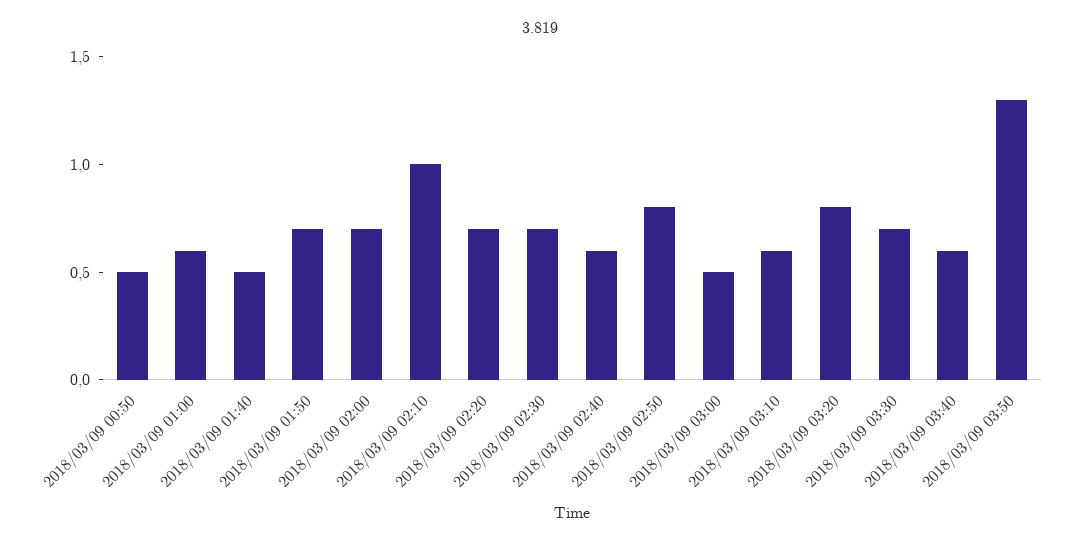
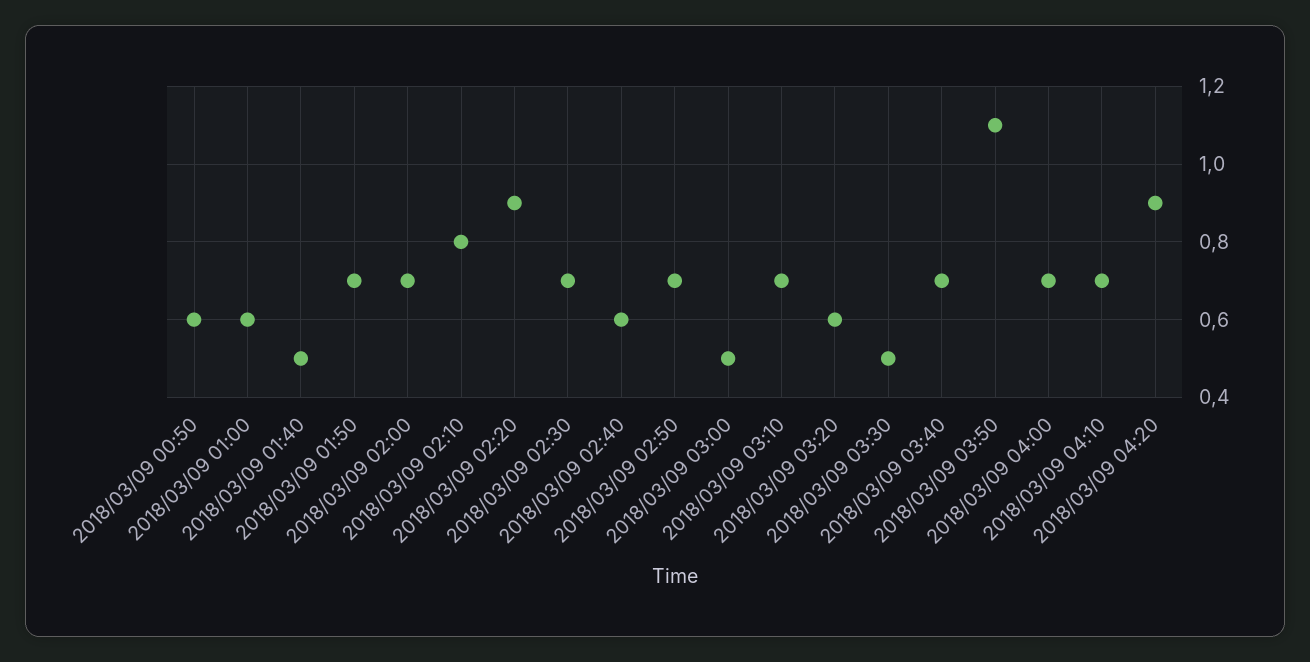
2018/03/09 00:50: 0.5 -> 0.6
2018/03/09 02:10: 1 -> 0.8
2018/03/09 02:20: 0.7 -> 0.9
2018/03/09 02:50: 0.8 -> 0.7
2018/03/09 03:10: 0.6 -> 0.7
2018/03/09 03:20: 0.8 -> 0.6
2018/03/09 03:30: 0.7 -> 0.5
2018/03/09 03:40: 0.6 -> 0.7
2018/03/09 03:50: 1.3 -> 1.1
2018/03/09 04:00: none -> 0.7
2018/03/09 04:10: none -> 0.7
2018/03/09 04:20: none -> 0.9

